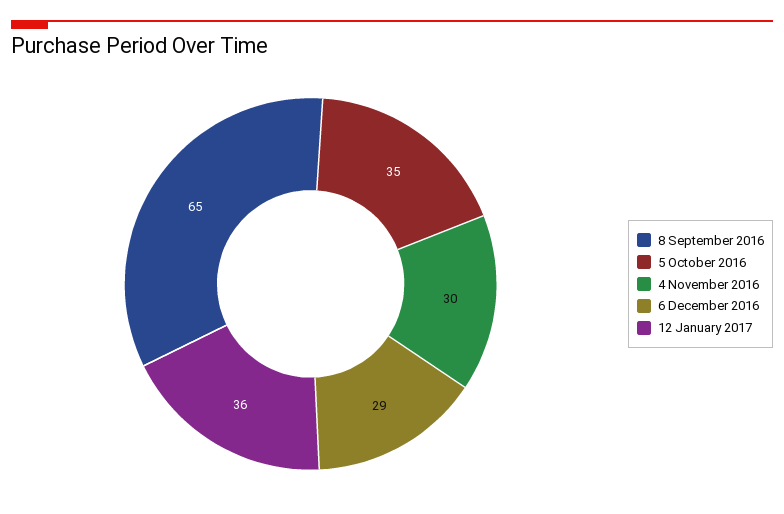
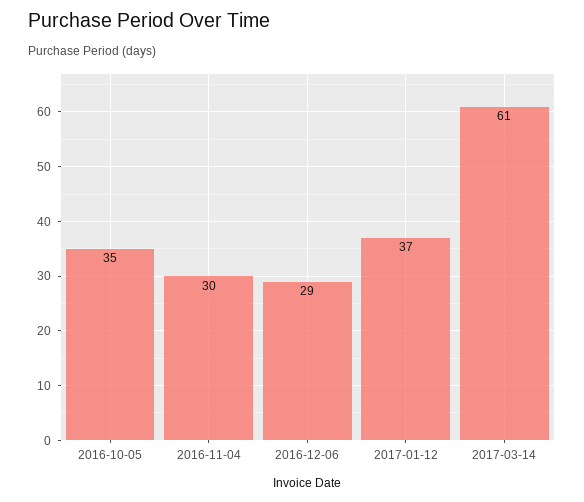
8 September 2016: 65 -> none
12 January 2017: 36 -> 37
2017-03-14: none -> 61

